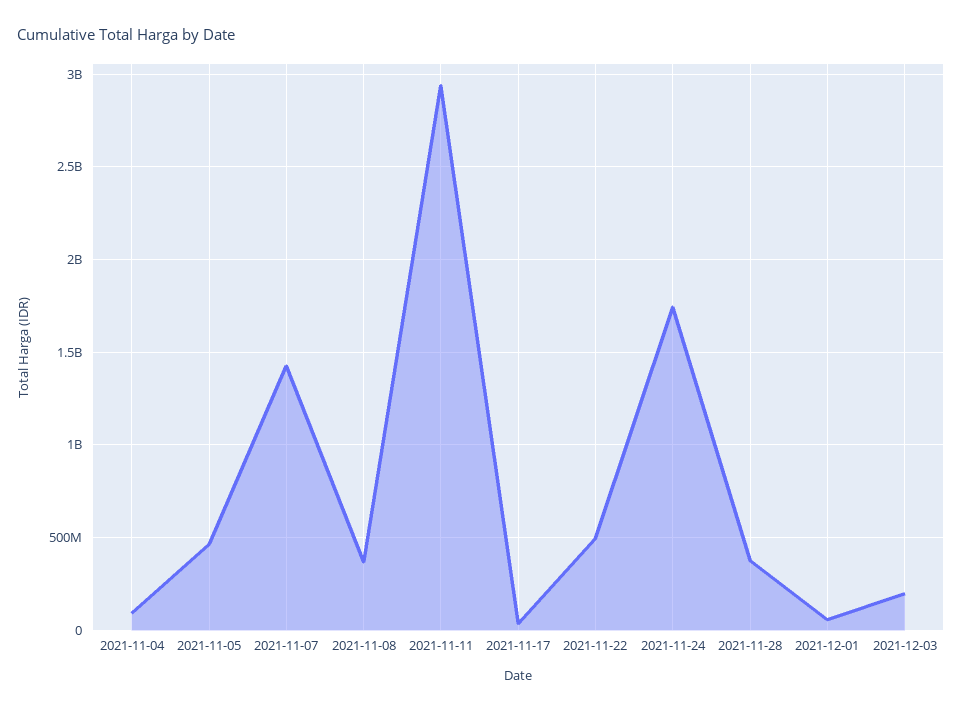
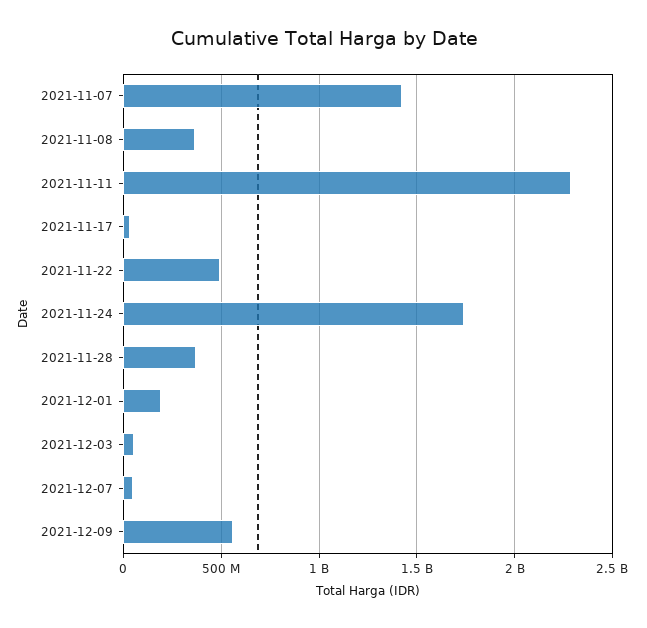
2021-11-04: 100000000 -> none
2021-11-05: 450000000 -> none
2021-11-11: 2950000000 -> 2300000000
2021-12-01: 50000000 -> 200000000
2021-12-03: 200000000 -> 50000000
2021-12-07: none -> 50000000
2021-12-09: none -> 550000000

